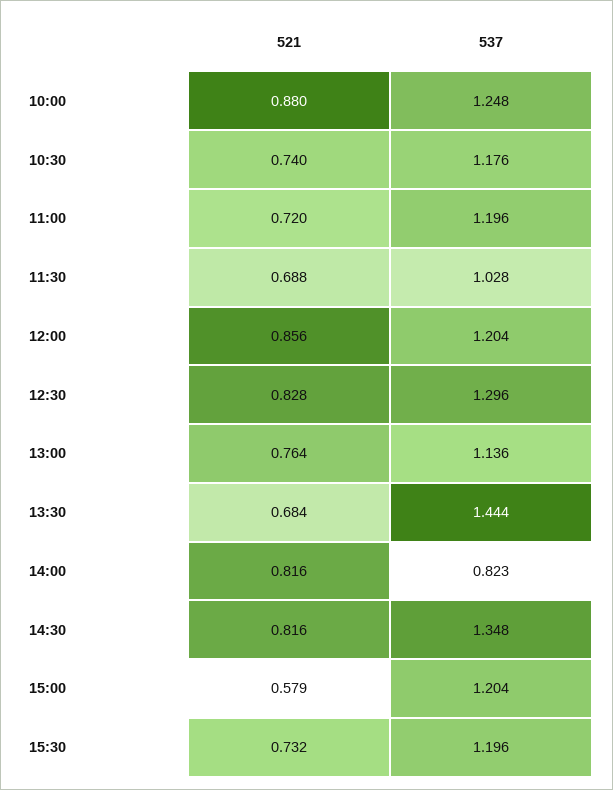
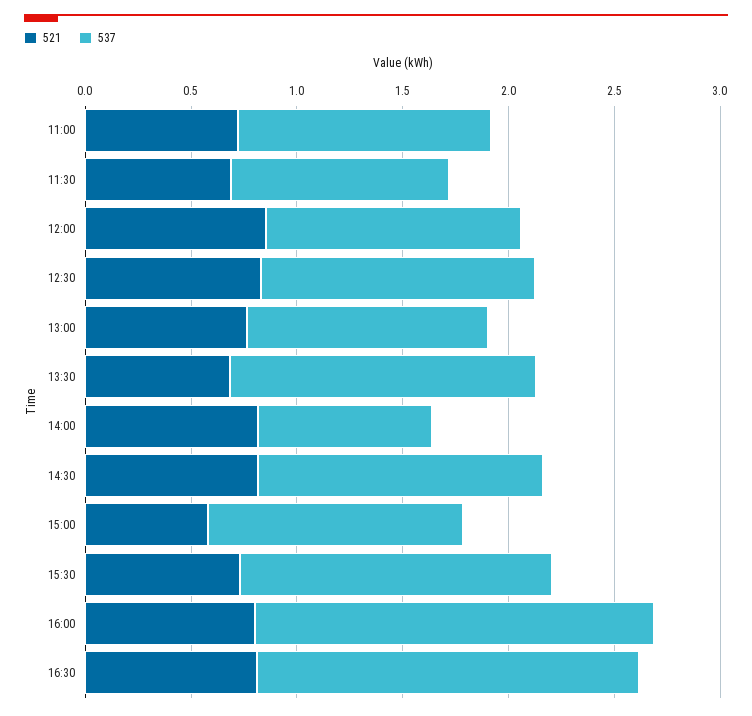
521, 10:00: 0.88 -> none
537, 10:00: 1.248 -> none
521, 10:30: 0.74 -> none
537, 10:30: 1.176 -> none
537, 15:30: 1.196 -> 1.5
521, 16:00: none -> 0.8
537, 16:00: none -> 1.9
521, 16:30: none -> 0.8
537, 16:30: none -> 1.8

